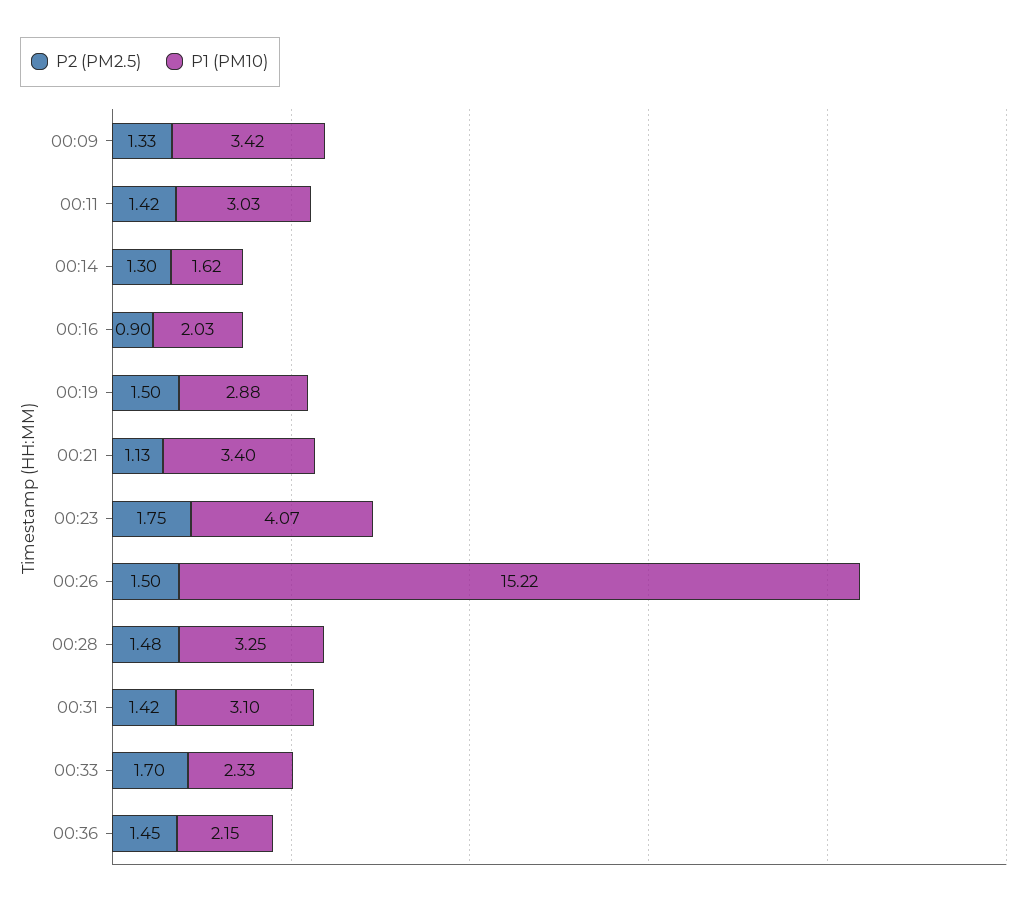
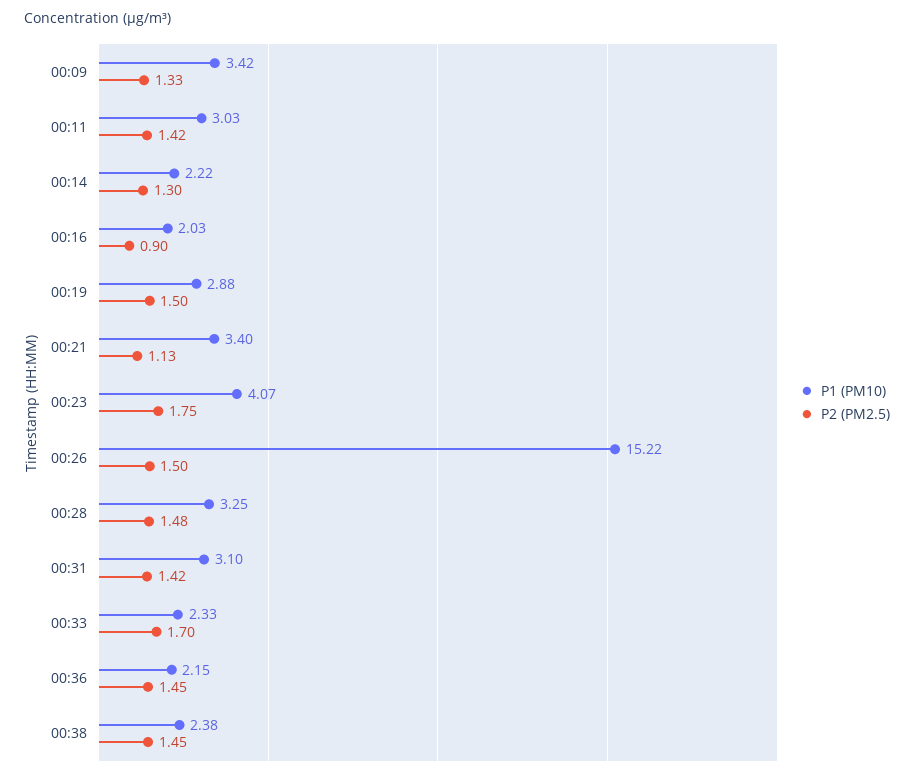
P1 (PM10), 00:14: 1.62 -> 2.22
P1 (PM10), 00:38: none -> 2.38
P2 (PM2.5), 00:38: none -> 1.45

